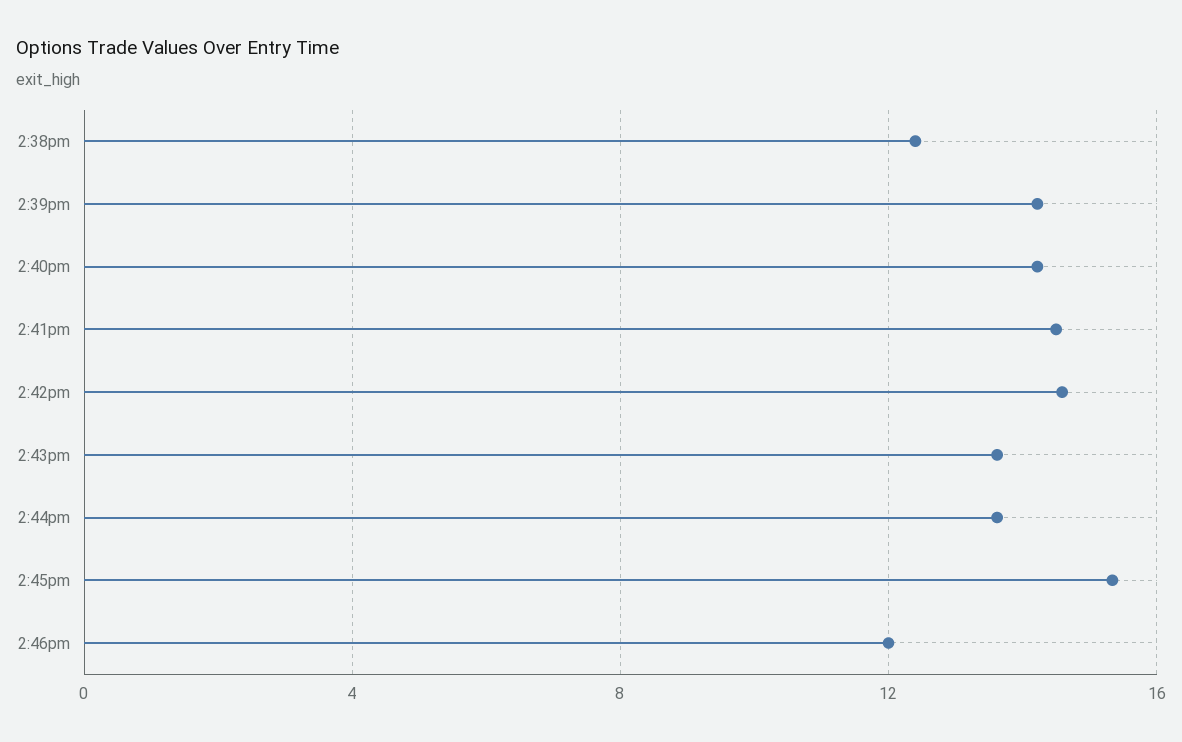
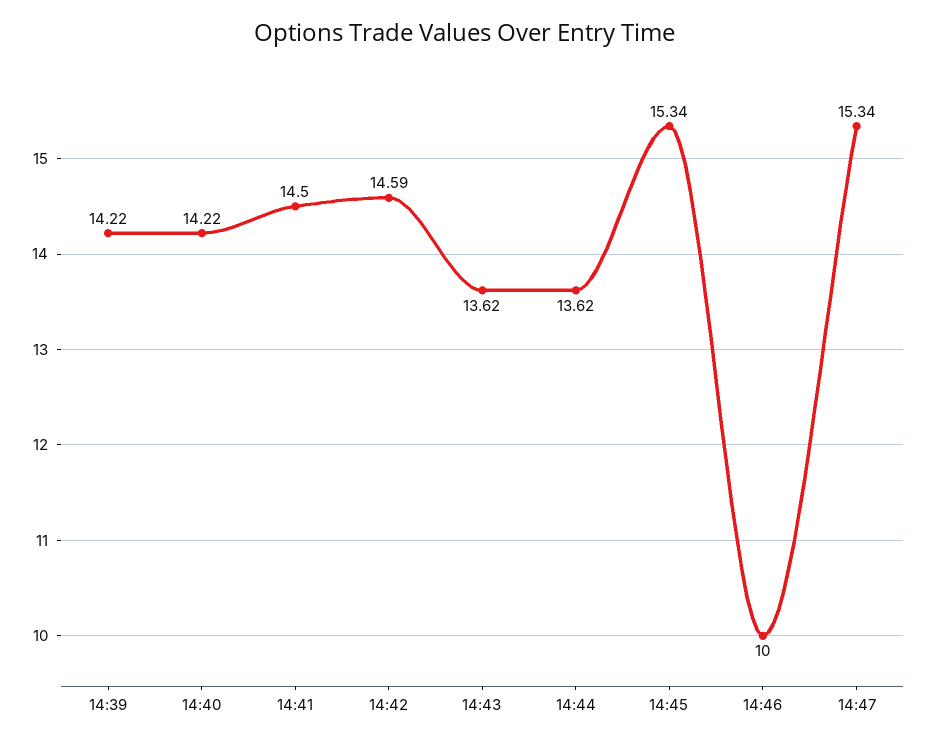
2:38pm: 12.5 -> none
2:46pm: 12 -> 10
14:47: none -> 15.34

